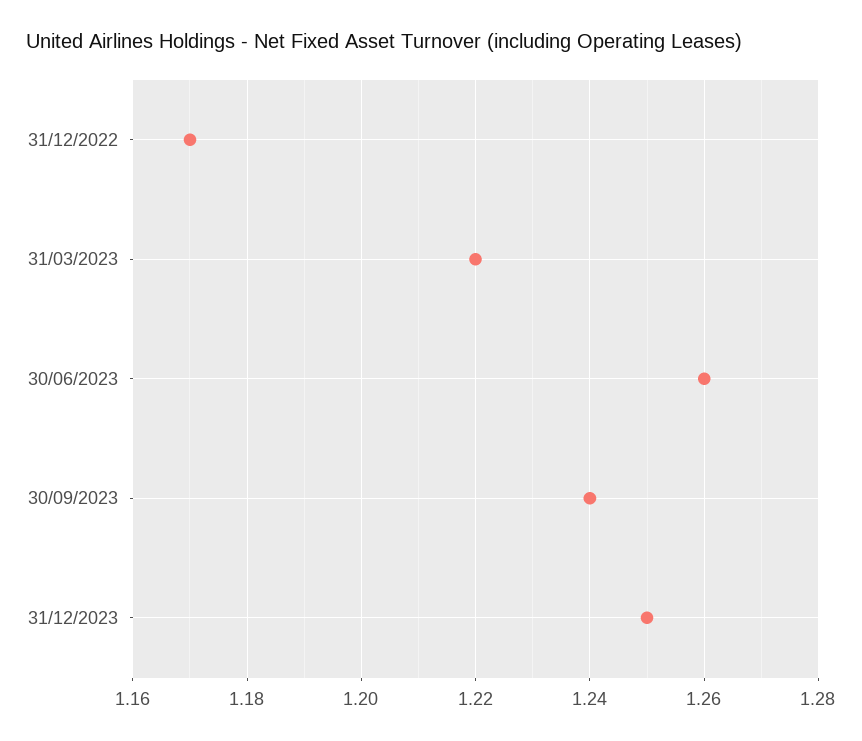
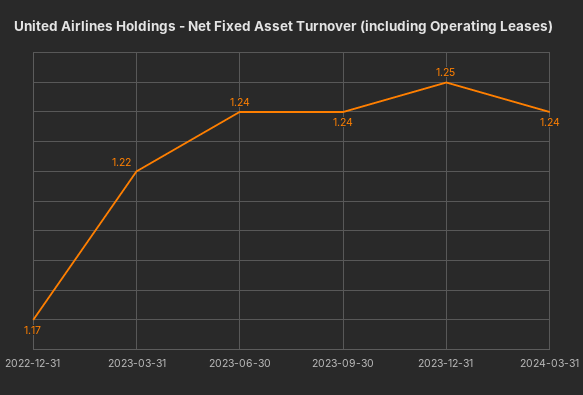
30/06/2023: 1.26 -> 1.24
2024-03-31: none -> 1.24

